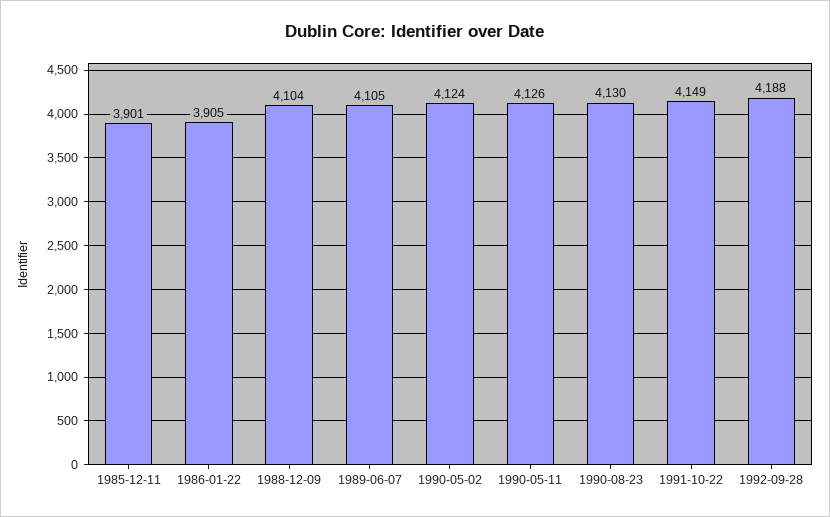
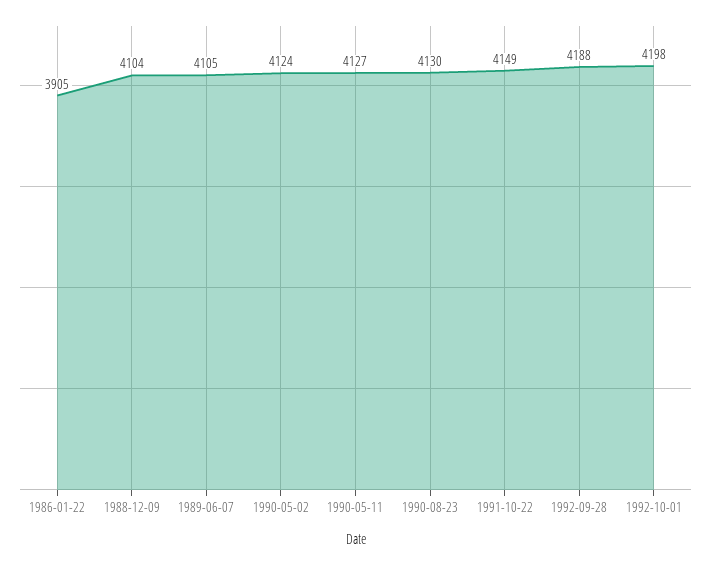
1985-12-11: 3901 -> none
1990-05-11: 4126 -> 4127
1992-10-01: none -> 4198

